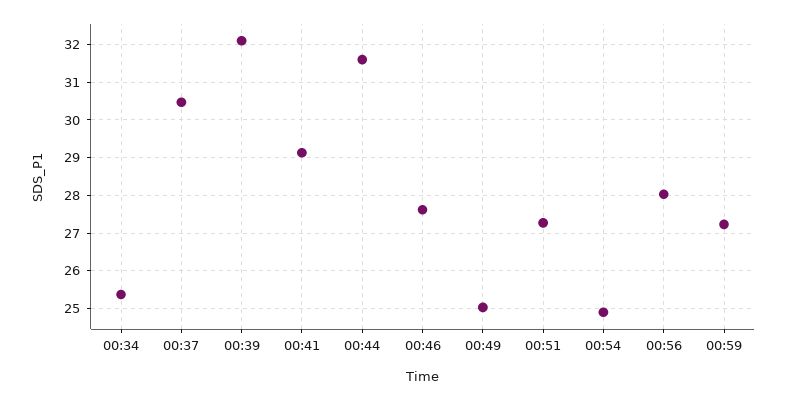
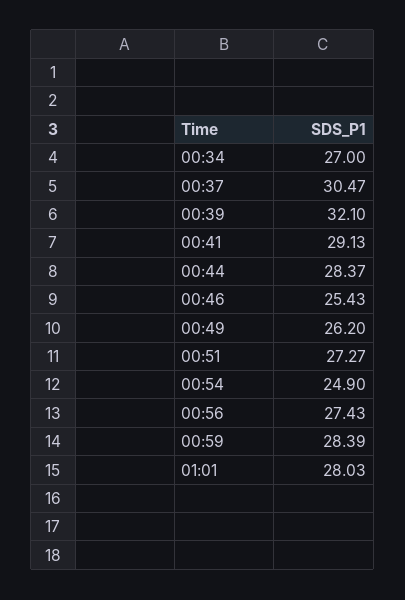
00:34: 25.4 -> 27
00:44: 31.6 -> 28.37
00:46: 27.6 -> 25.43
00:49: 25 -> 26.2
00:56: 28 -> 27.43
00:59: 27.2 -> 28.39
01:01: none -> 28.03

